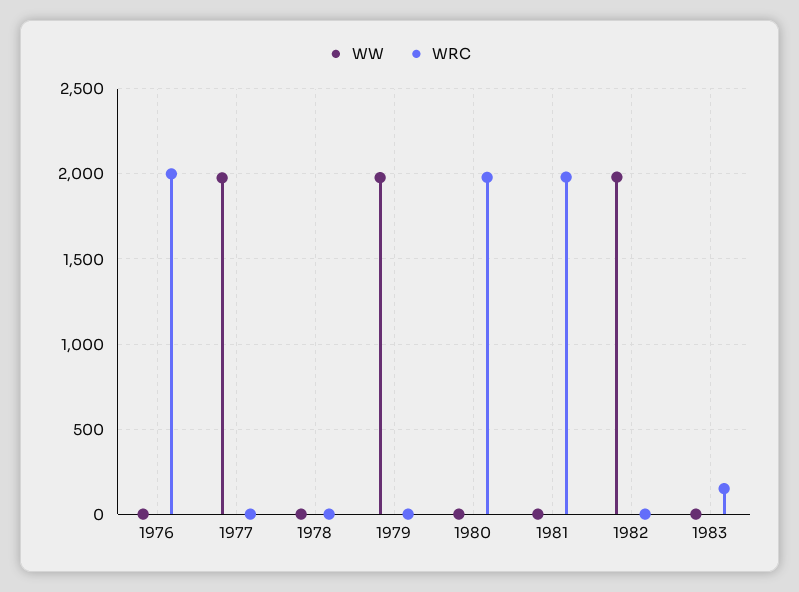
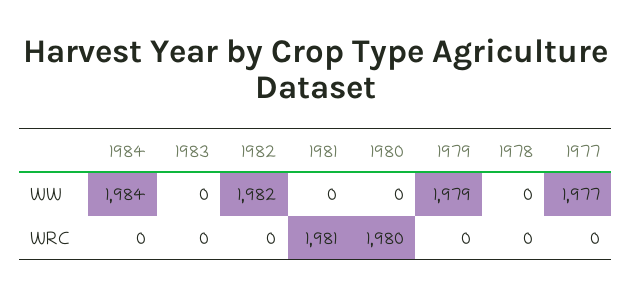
WW, 1976: 0 -> none
WRC, 1976: 2000 -> none
WRC, 1983: 150 -> 0
WW, 1984: none -> 1984
WRC, 1984: none -> 0

